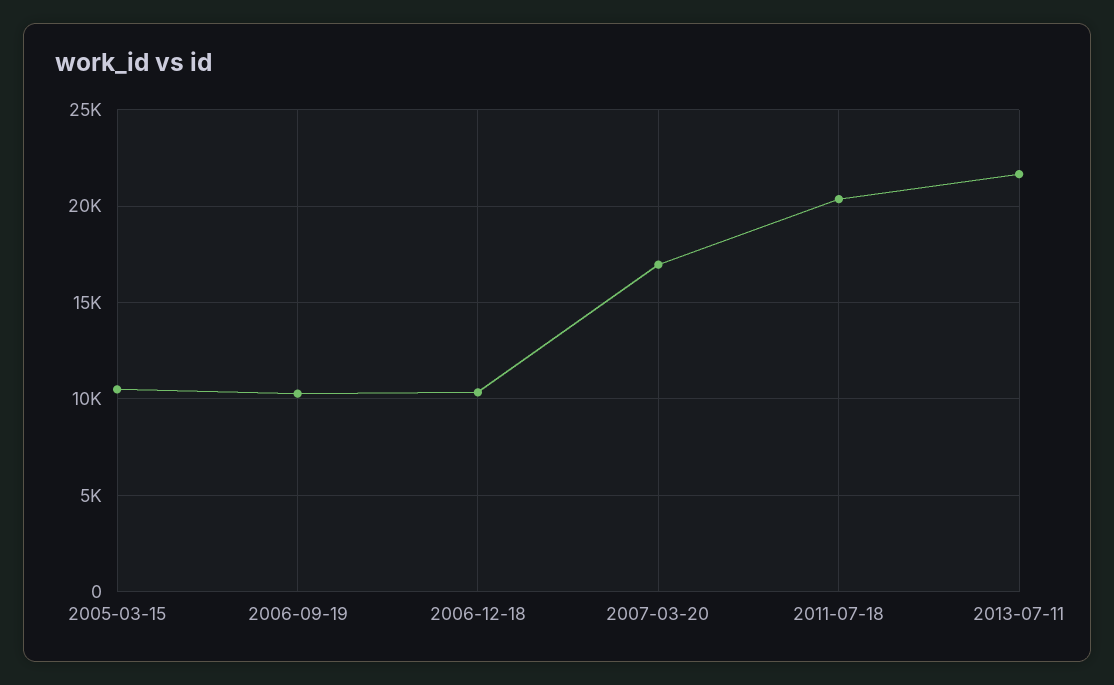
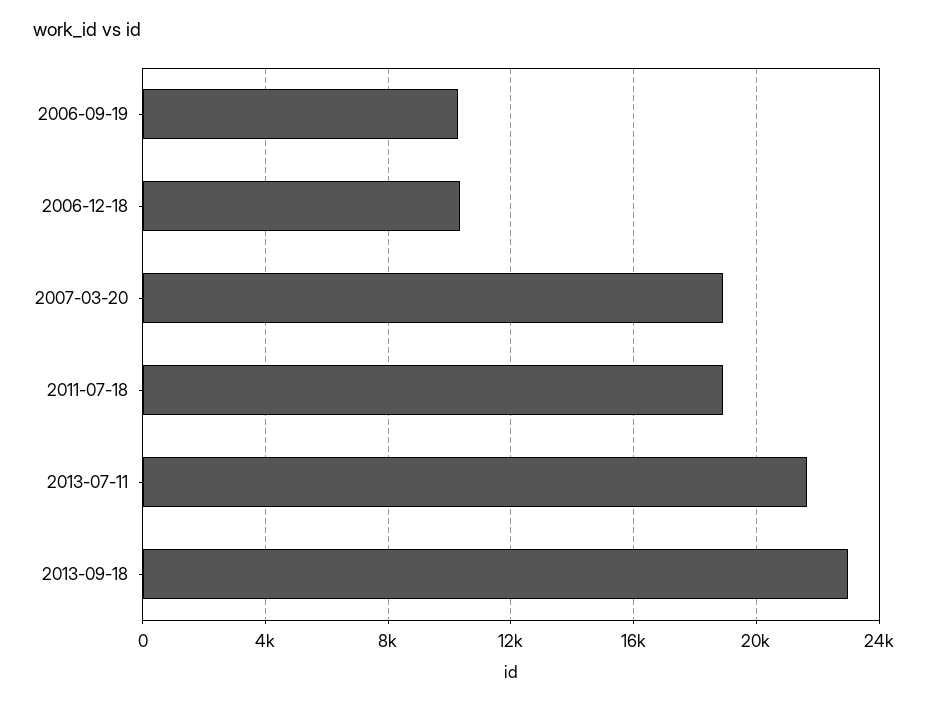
2005-03-15: 10500 -> none
2007-03-20: 17000 -> 19000
2011-07-18: 20500 -> 19000
2013-09-18: none -> 23000

